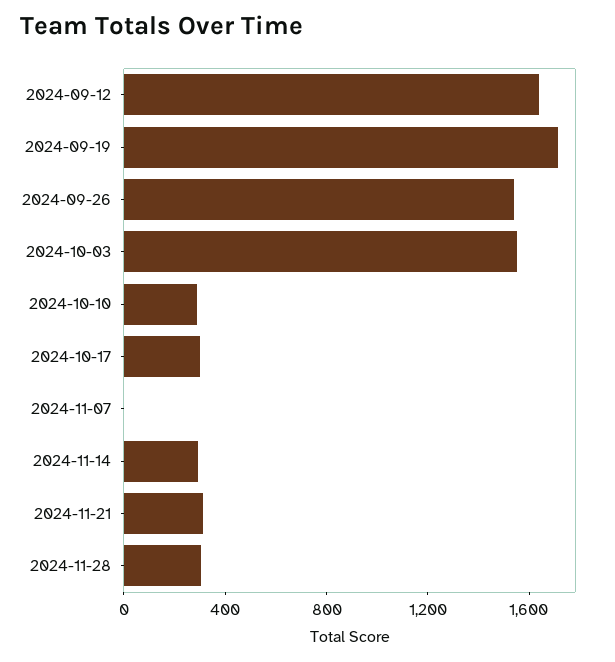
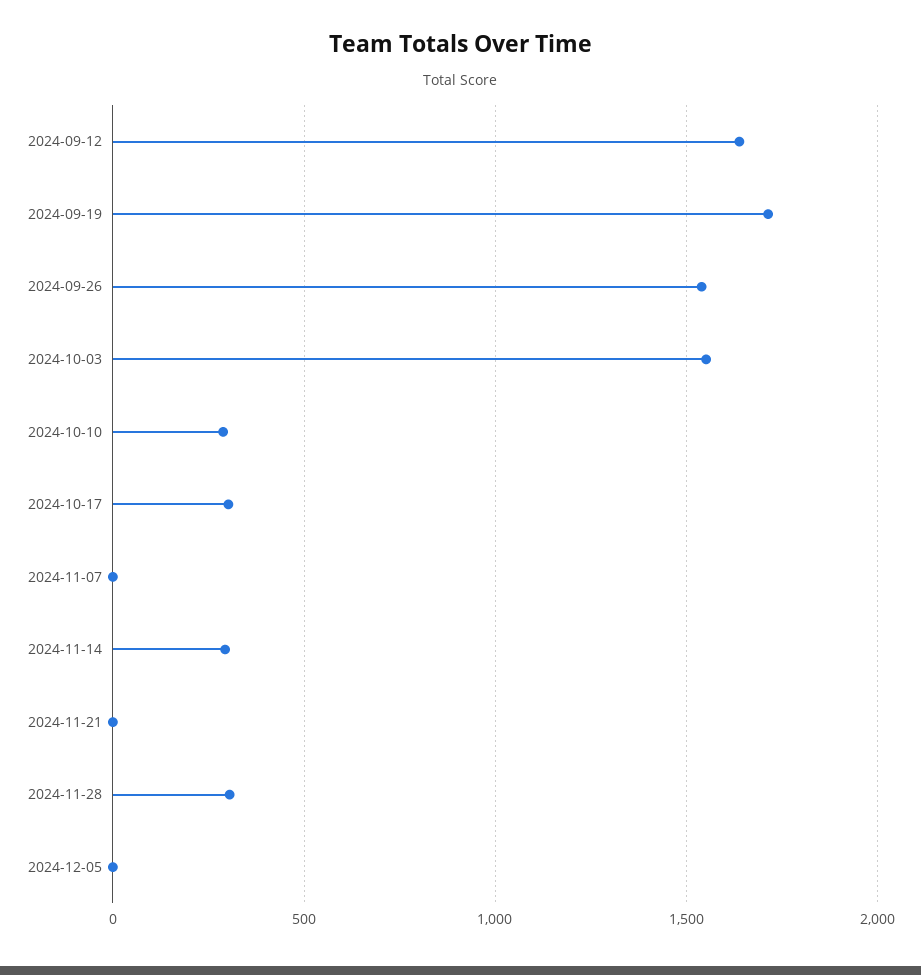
2024-11-21: 300 -> 0
2024-12-05: none -> 0

